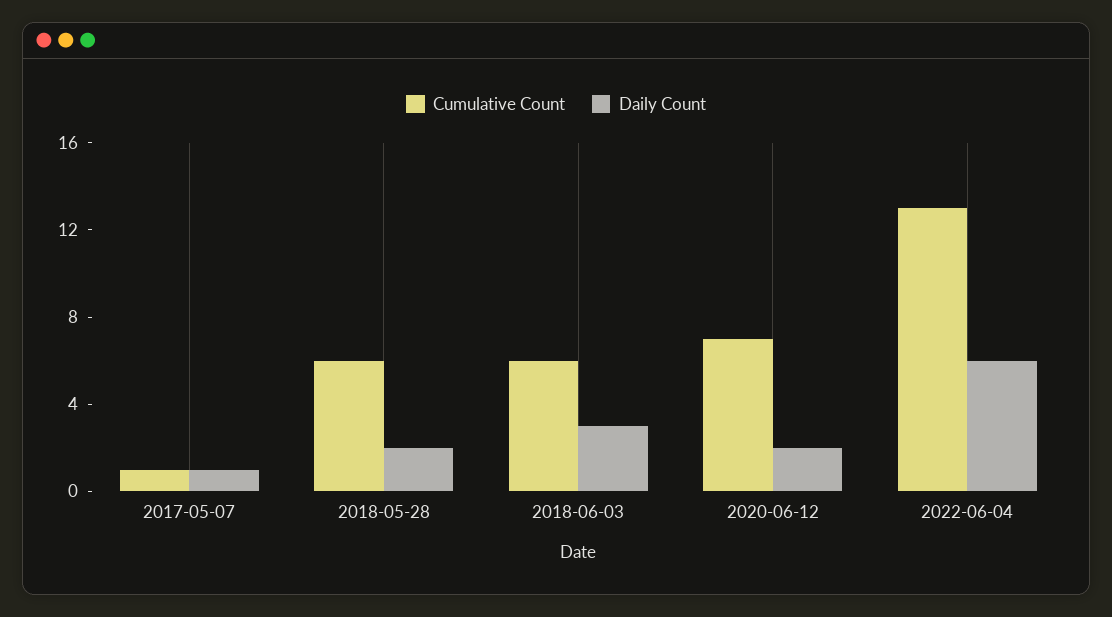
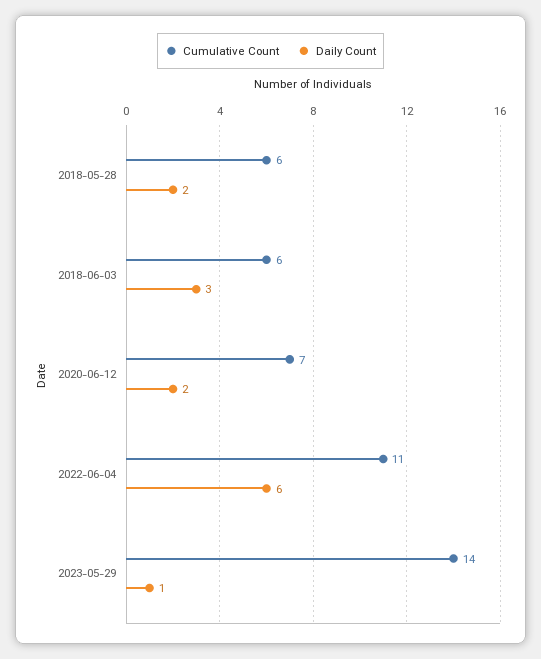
Cumulative Count, 2017-05-07: 1 -> none
Daily Count, 2017-05-07: 1 -> none
Cumulative Count, 2022-06-04: 13 -> 11
Cumulative Count, 2023-05-29: none -> 14
Daily Count, 2023-05-29: none -> 1

